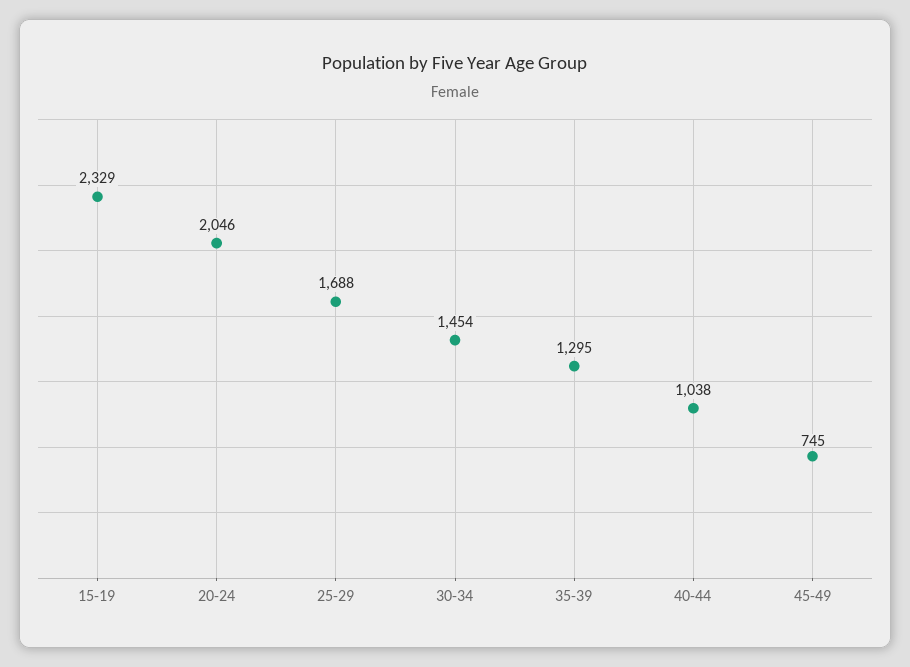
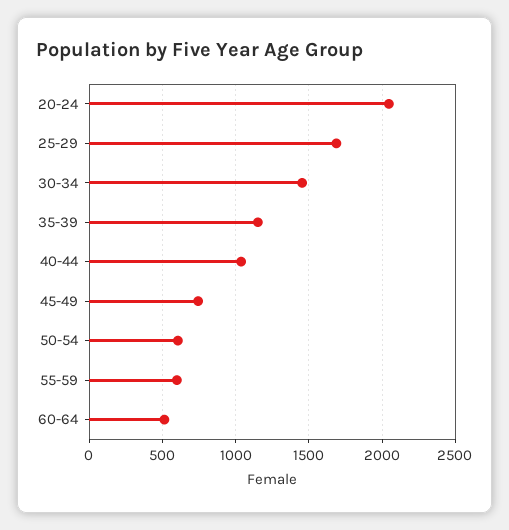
15-19: 2329 -> none
35-39: 1295 -> 1150
50-54: none -> 600
55-59: none -> 600
60-64: none -> 500

